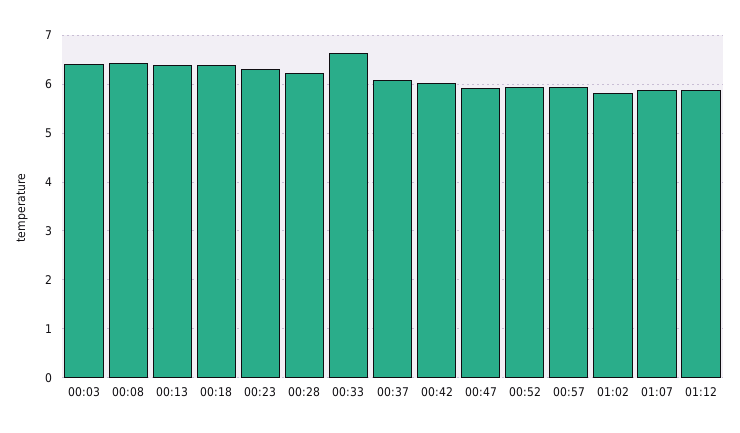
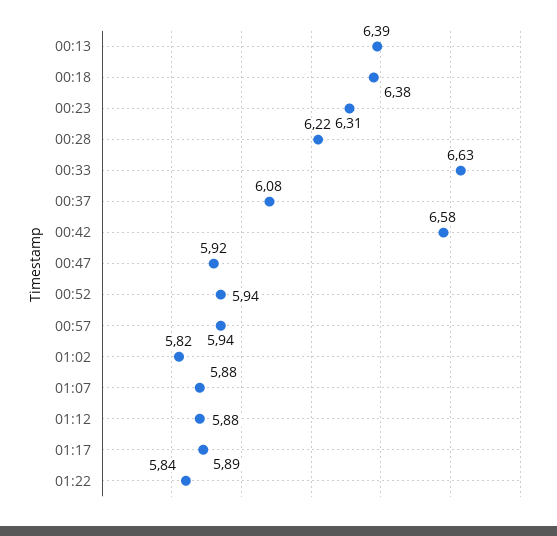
00:03: 6.4 -> none
00:08: 6.4 -> none
00:42: 6 -> 6.58
01:17: none -> 5.89
01:22: none -> 5.84

